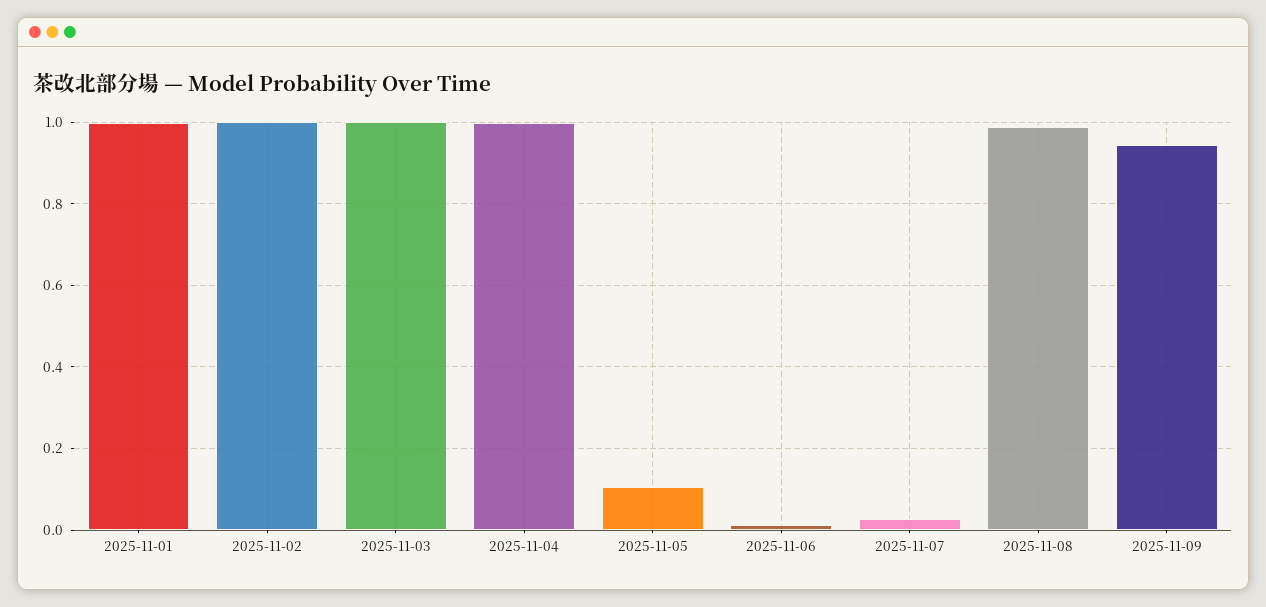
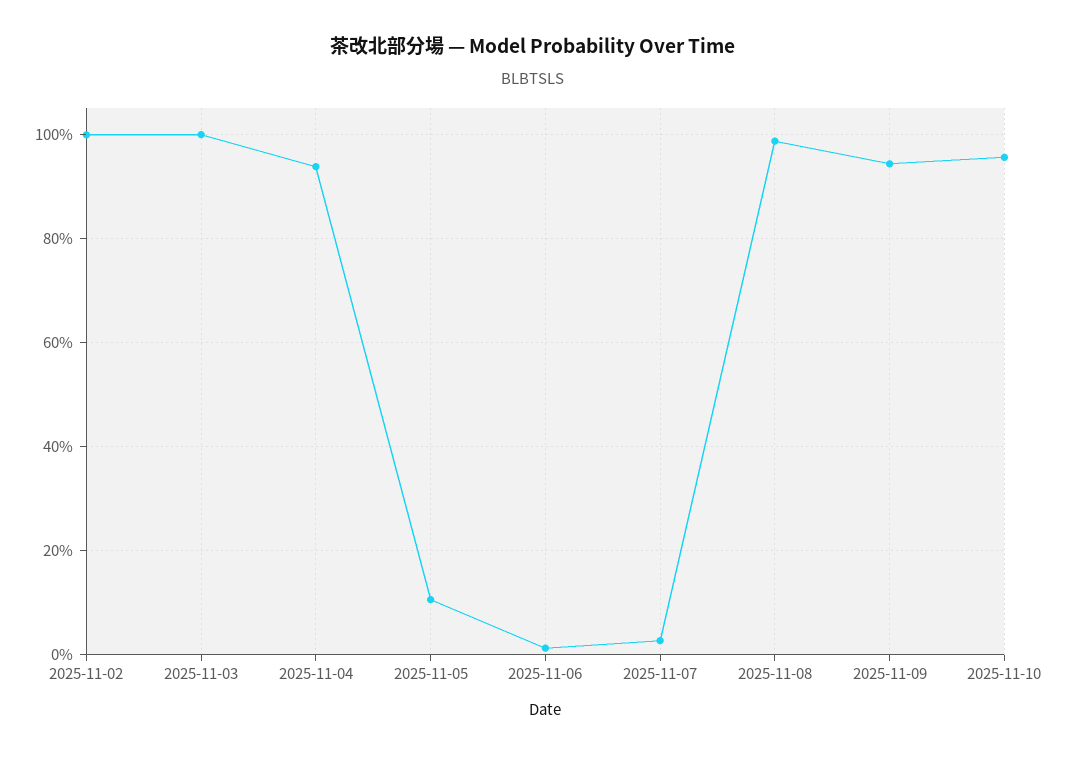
2025-11-01: 1 -> none
2025-11-04: 1 -> 0.94
2025-11-10: none -> 0.96

